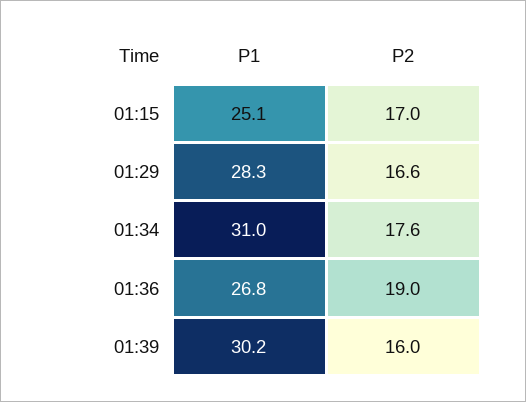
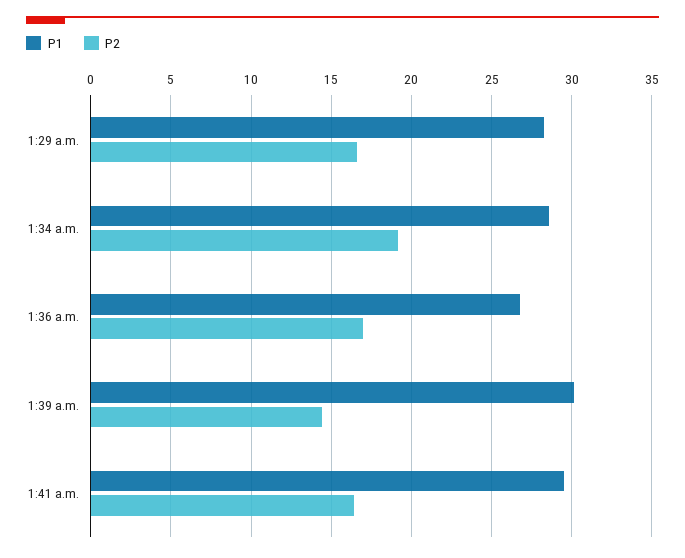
P1, 01:15: 25.1 -> none
P2, 01:15: 17 -> none
P1, 01:34: 31 -> 28.5
P2, 01:34: 17.6 -> 19
P2, 01:36: 19 -> 17
P2, 01:39: 16 -> 14.5
P1, 1:41 a.m.: none -> 29.5
P2, 1:41 a.m.: none -> 16.5

